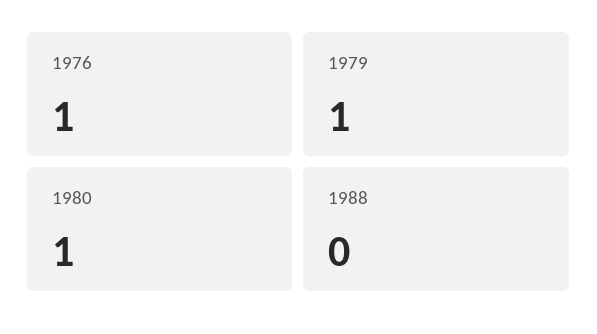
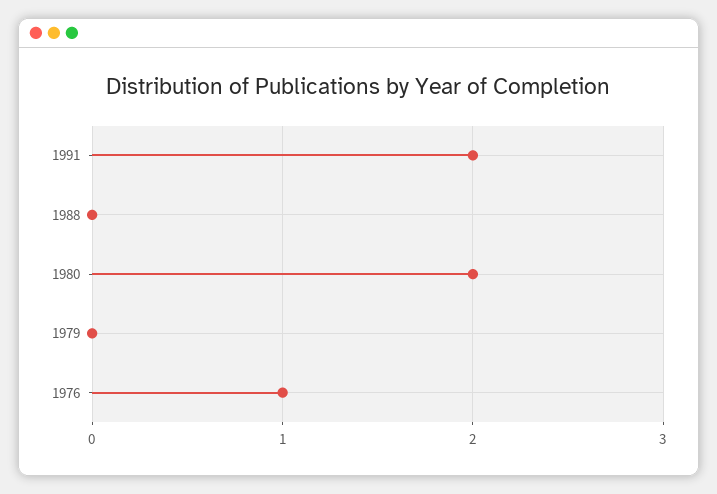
1979: 1 -> 0
1980: 1 -> 2
1991: none -> 2

